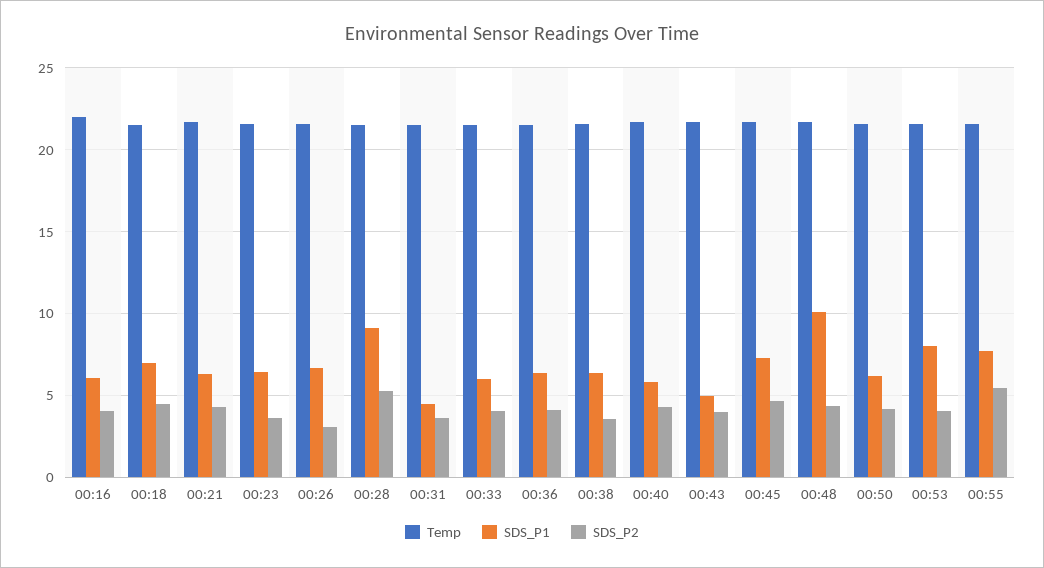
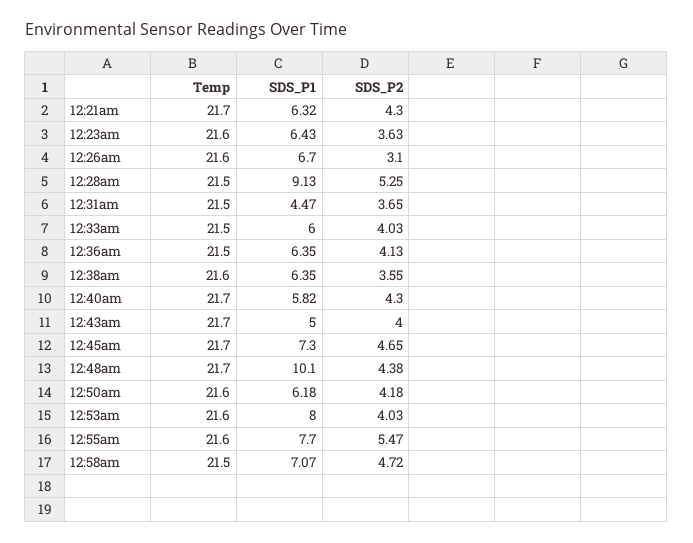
Temp, 00:16: 22 -> none
SDS_P1, 00:16: 6 -> none
SDS_P2, 00:16: 4 -> none
Temp, 00:18: 21.5 -> none
SDS_P1, 00:18: 7 -> none
SDS_P2, 00:18: 4.5 -> none
Temp, 12:58am: none -> 21.5
SDS_P1, 12:58am: none -> 7.07
SDS_P2, 12:58am: none -> 4.72

